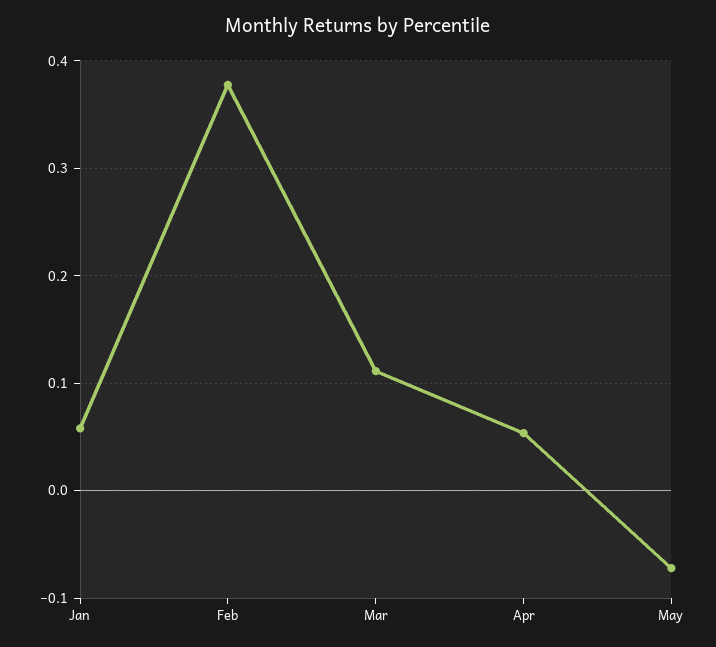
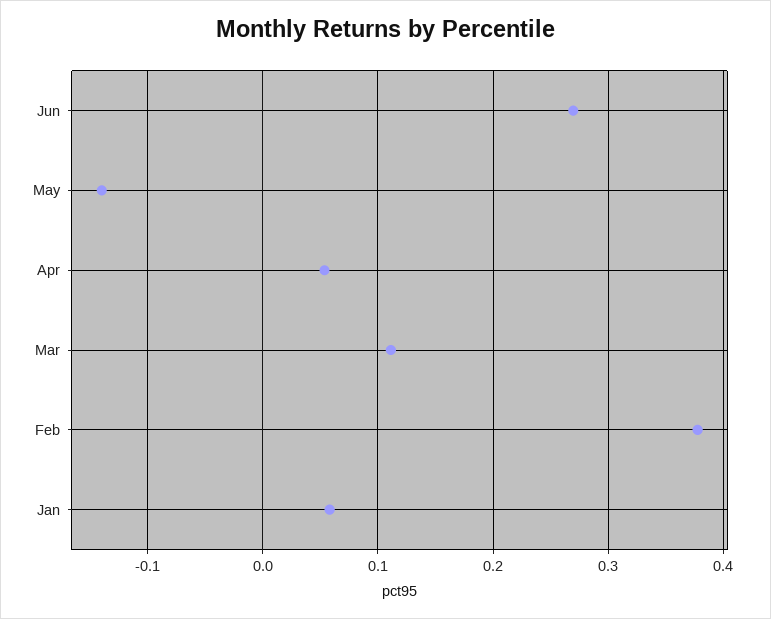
May: -0.07 -> -0.14
Jun: none -> 0.27

